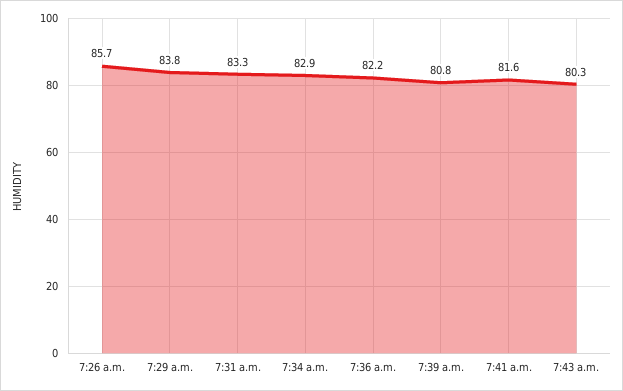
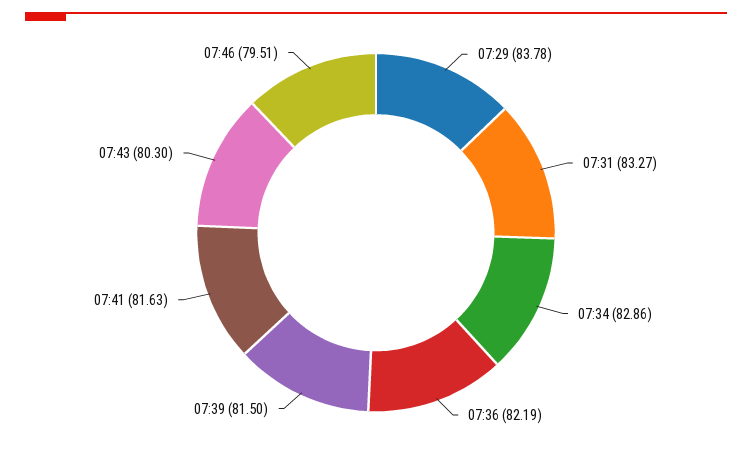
7:26 a.m.: 85.7 -> none
7:39 a.m.: 80.8 -> 81.5
07:46: none -> 79.51

